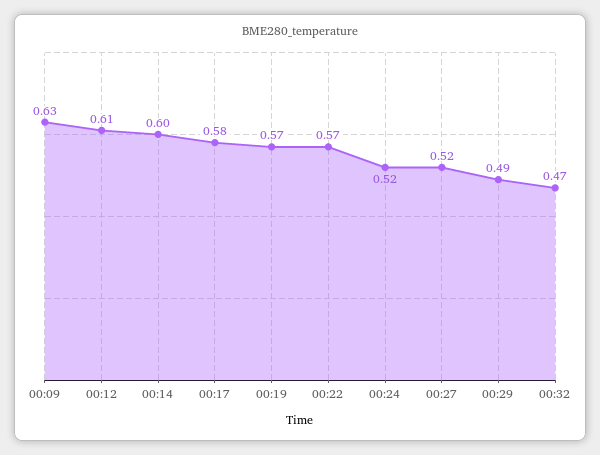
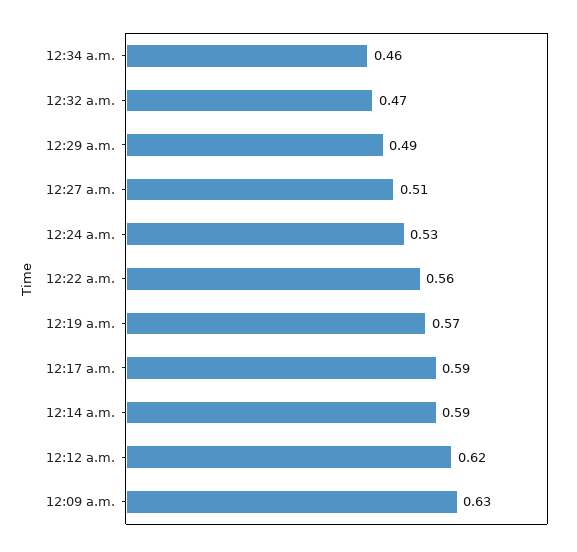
00:12: 0.61 -> 0.62
00:14: 0.6 -> 0.59
00:17: 0.58 -> 0.59
00:22: 0.57 -> 0.56
00:24: 0.52 -> 0.53
00:27: 0.52 -> 0.51
12:34 a.m.: none -> 0.46

